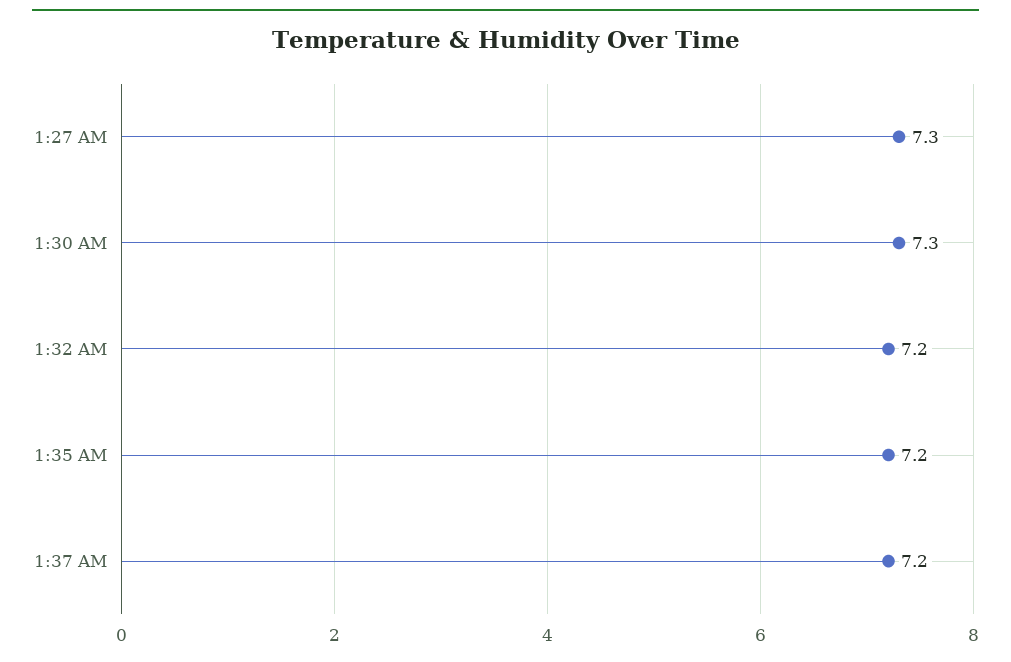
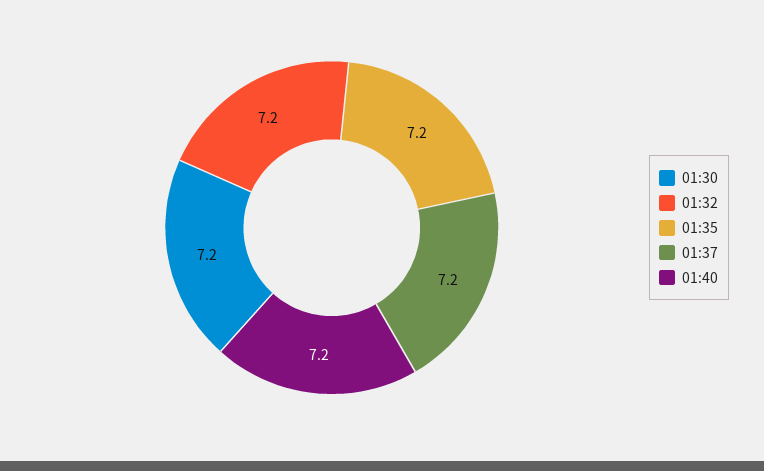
1:27 AM: 7.3 -> none
1:30 AM: 7.3 -> 7.2
01:40: none -> 7.2

